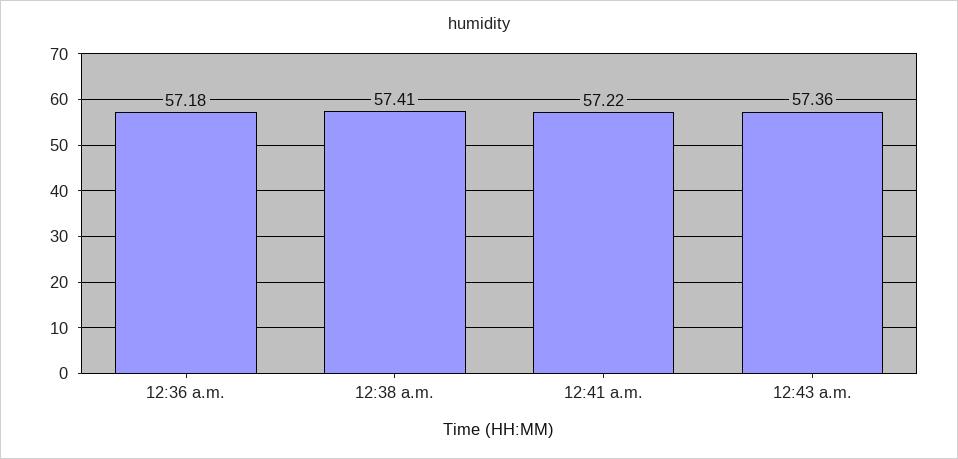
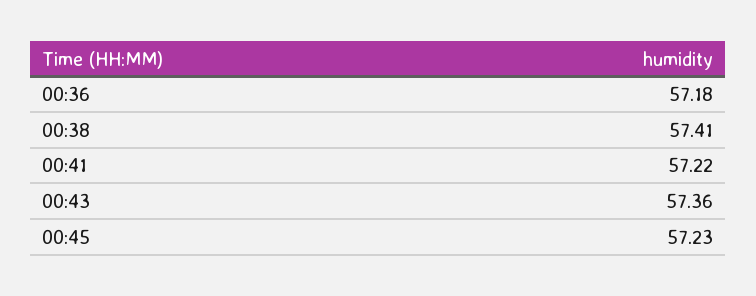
00:45: none -> 57.23

